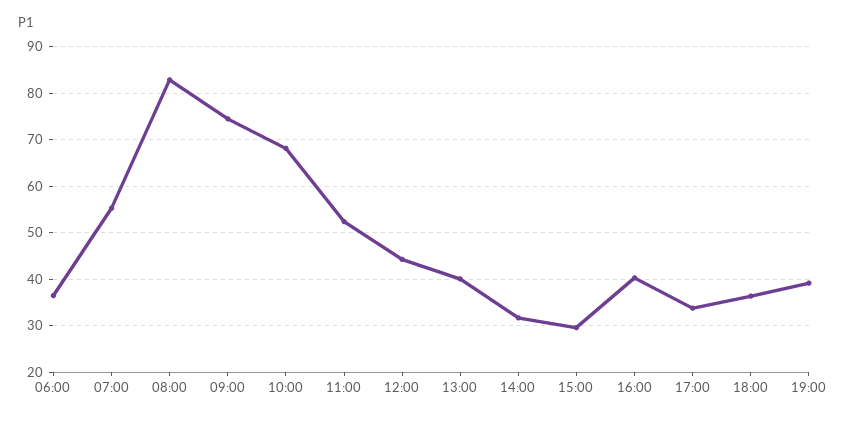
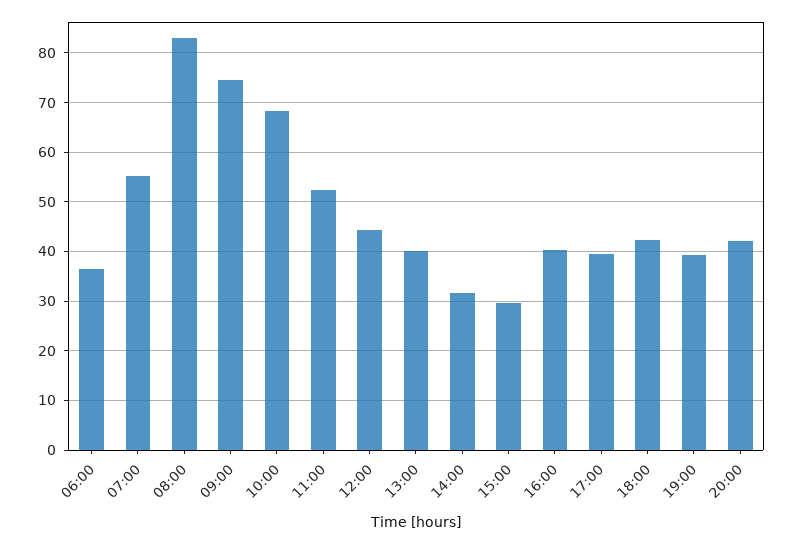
17:00: 34 -> 40
18:00: 36 -> 42
20:00: none -> 42

